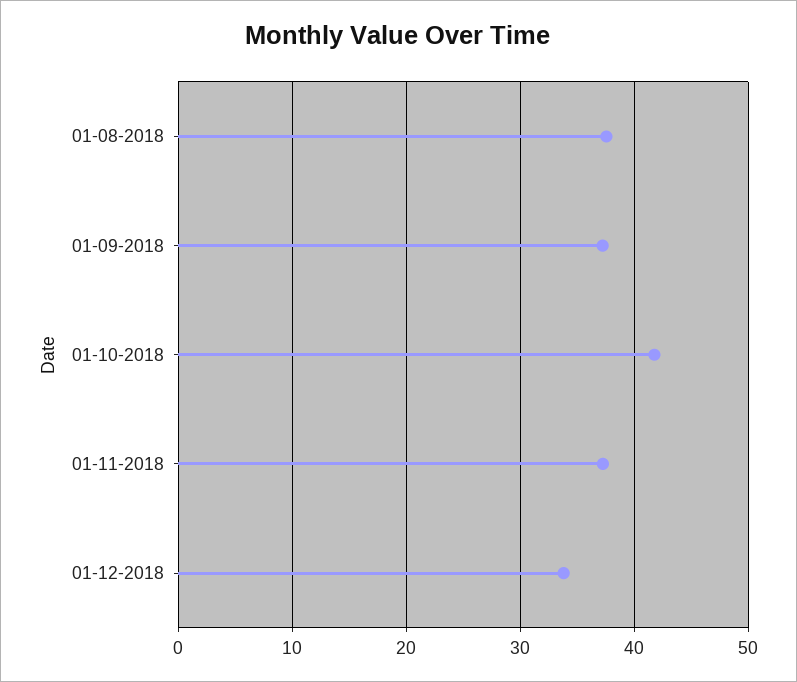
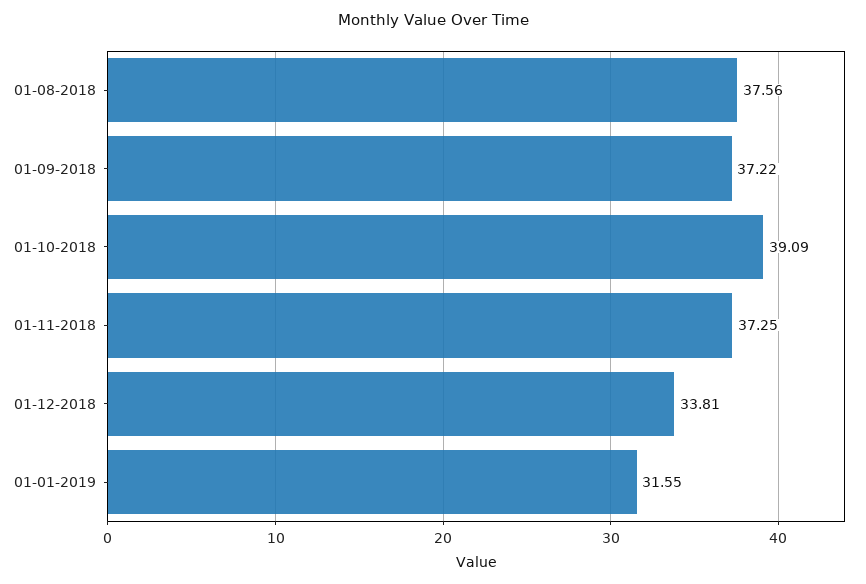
01-10-2018: 42 -> 39.09
01-01-2019: none -> 31.55

